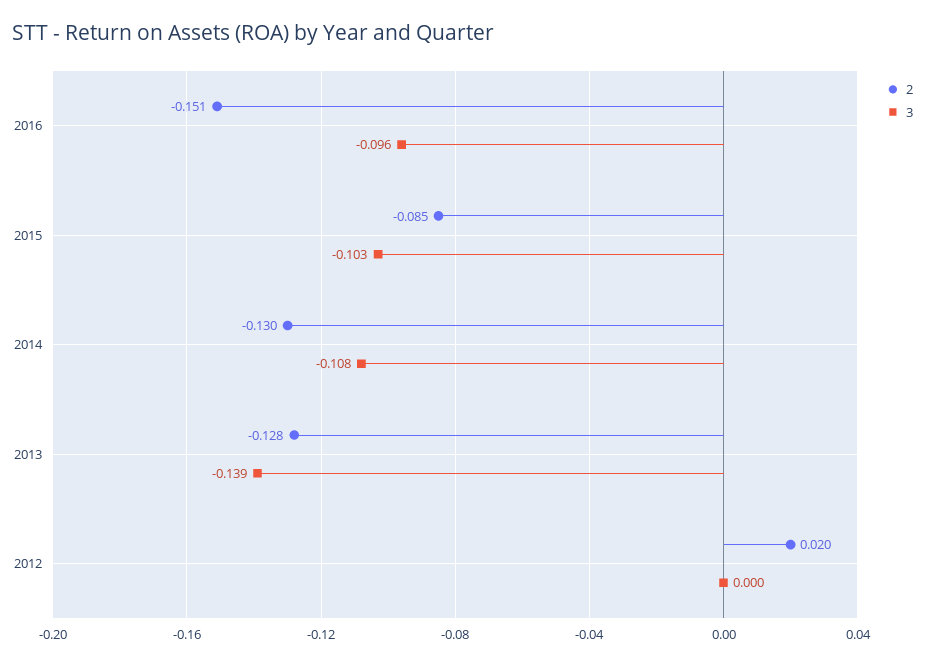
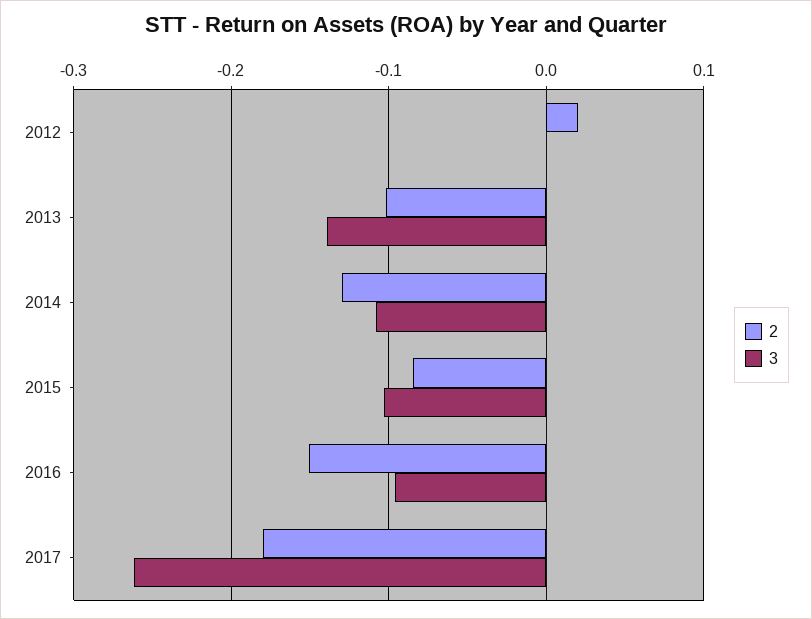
2, 2013: -0.128 -> -0.1
2, 2017: none -> -0.18
3, 2017: none -> -0.26

